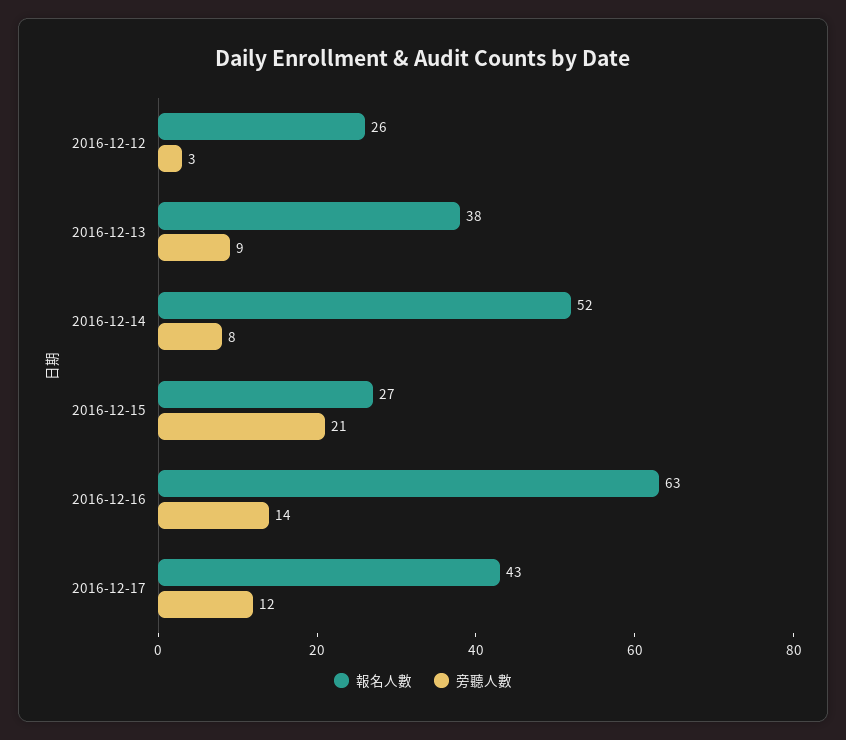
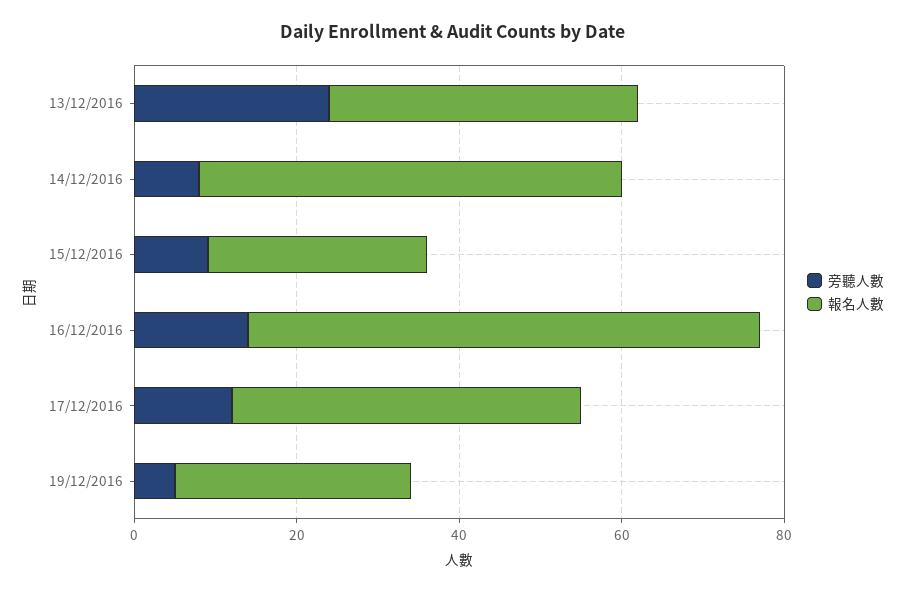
報名人數, 2016-12-12: 26 -> none
旁聽人數, 2016-12-12: 3 -> none
旁聽人數, 2016-12-13: 9 -> 25
旁聽人數, 2016-12-15: 21 -> 10
旁聽人數, 19/12/2016: none -> 5
報名人數, 19/12/2016: none -> 30

